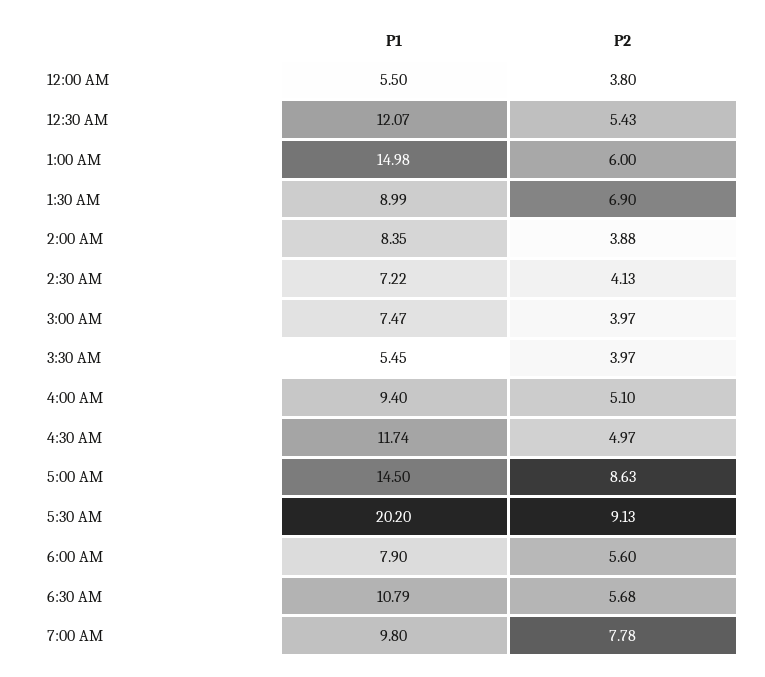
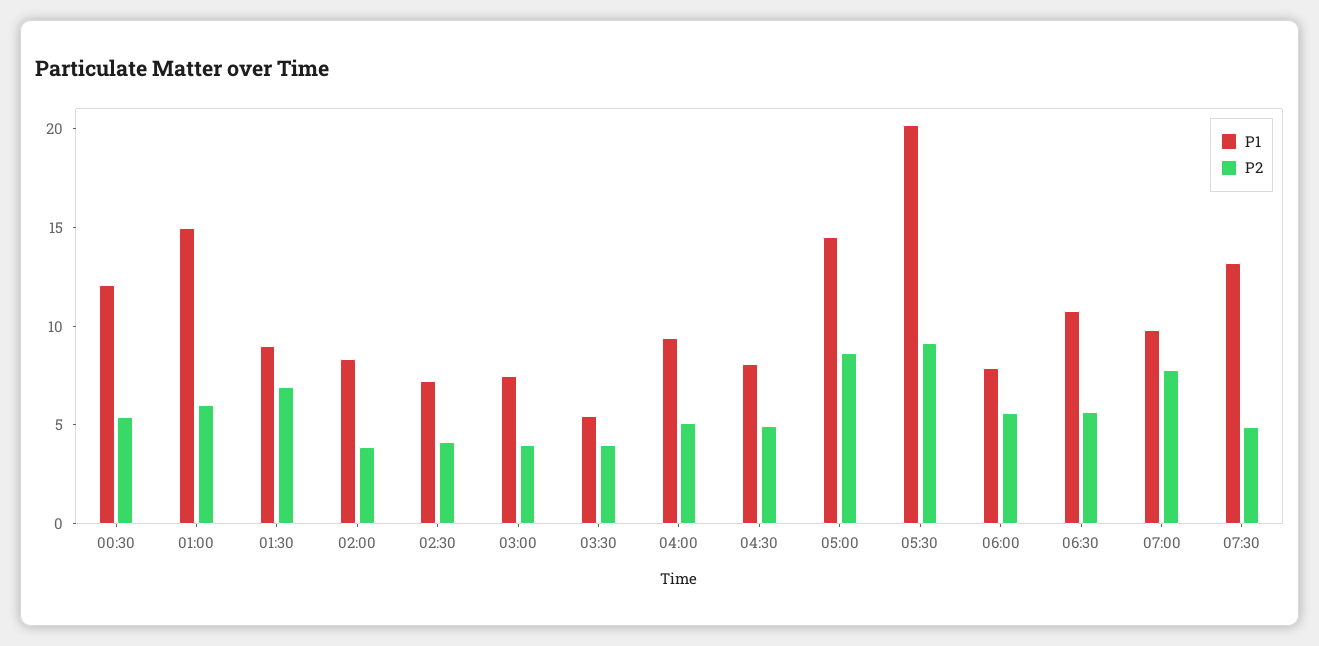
P1, 12:00 AM: 5.5 -> none
P2, 12:00 AM: 3.8 -> none
P1, 4:30 AM: 11.74 -> 8
P1, 07:30: none -> 13
P2, 07:30: none -> 5

